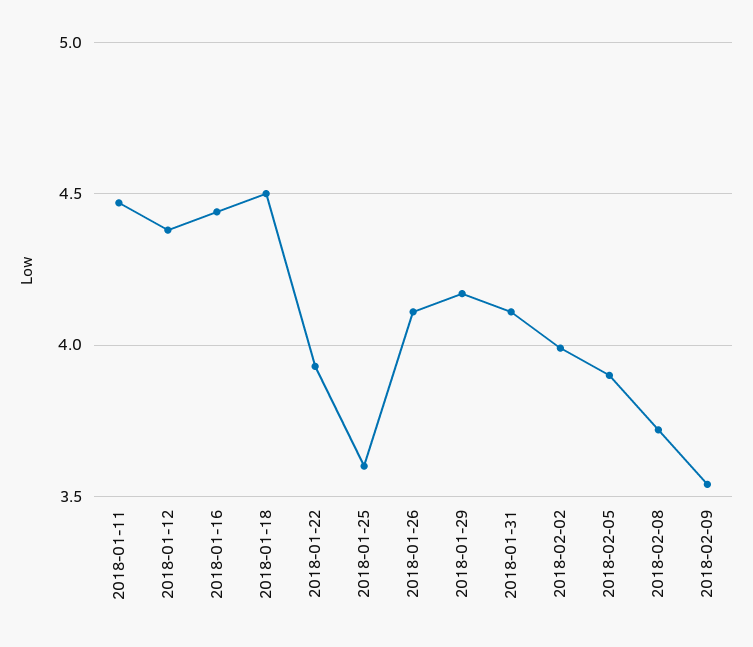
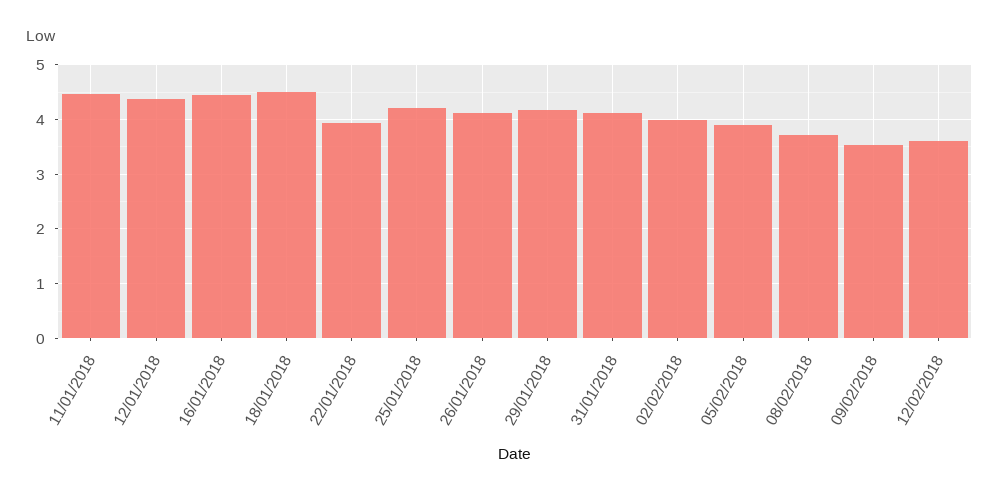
2018-01-25: 3.6 -> 4.2
12/02/2018: none -> 3.6

